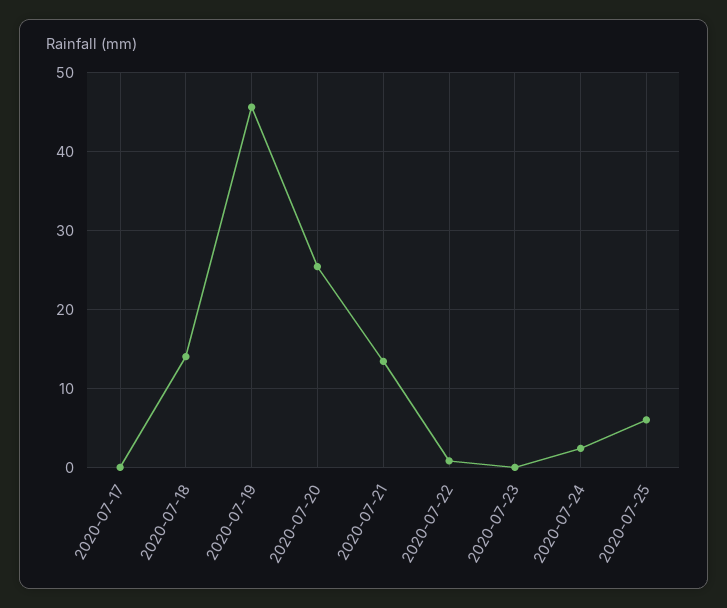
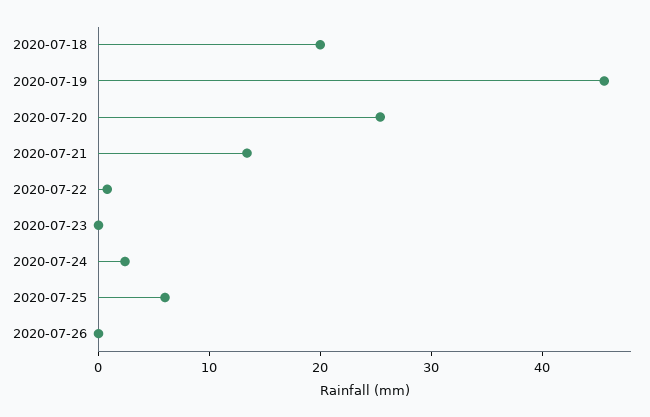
2020-07-17: 0 -> none
2020-07-18: 14 -> 20
2020-07-26: none -> 0

